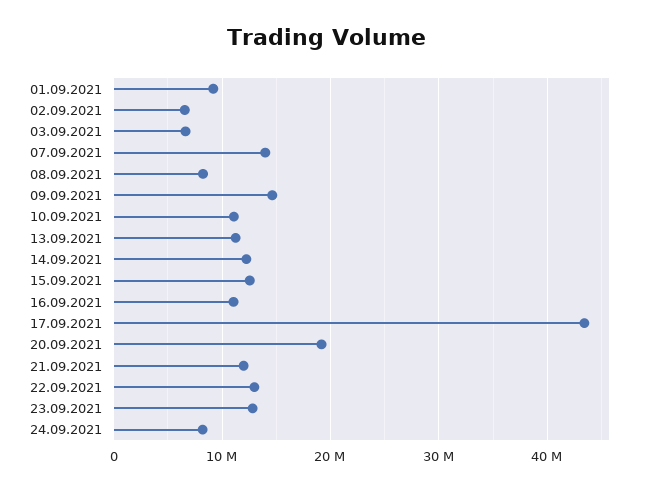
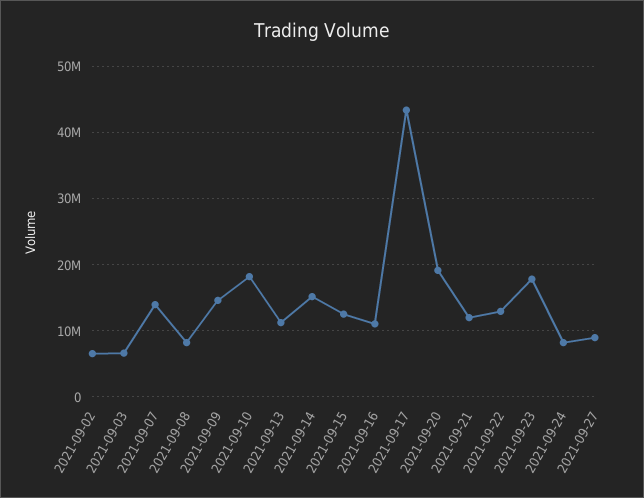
01.09.2021: 9000000 -> none
10.09.2021: 11000000 -> 18000000
14.09.2021: 12000000 -> 15000000
23.09.2021: 13000000 -> 18000000
2021-09-27: none -> 9000000

